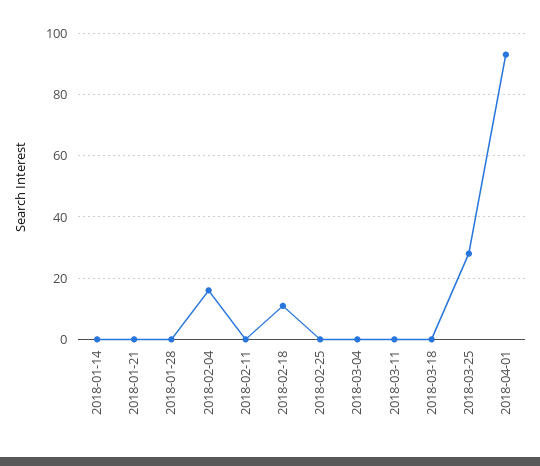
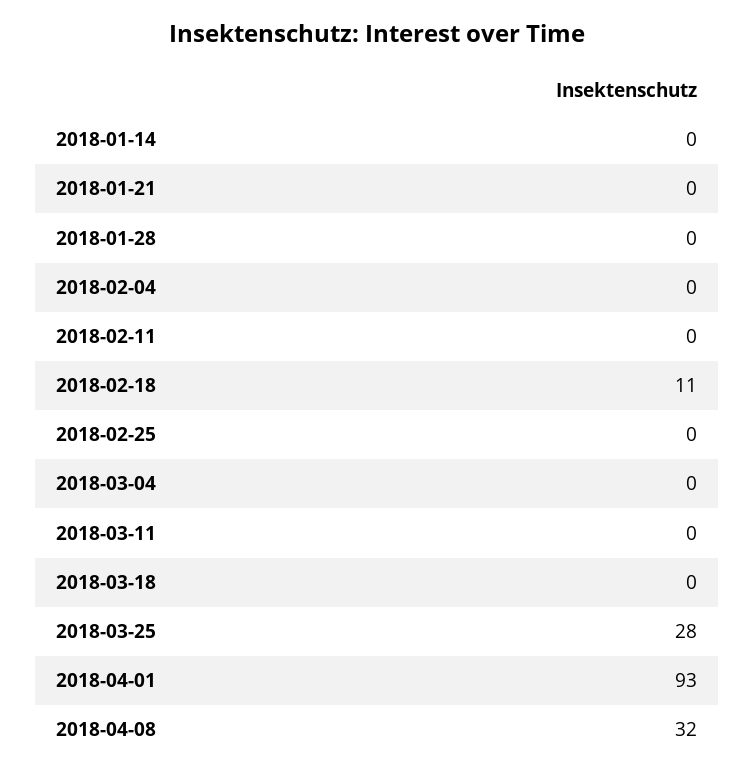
2018-02-04: 15 -> 0
2018-04-08: none -> 32

